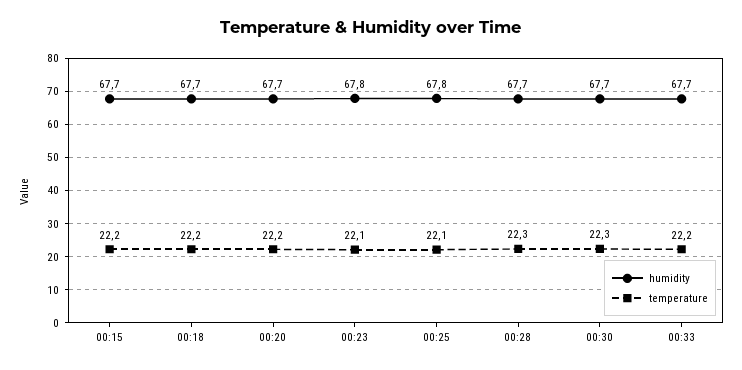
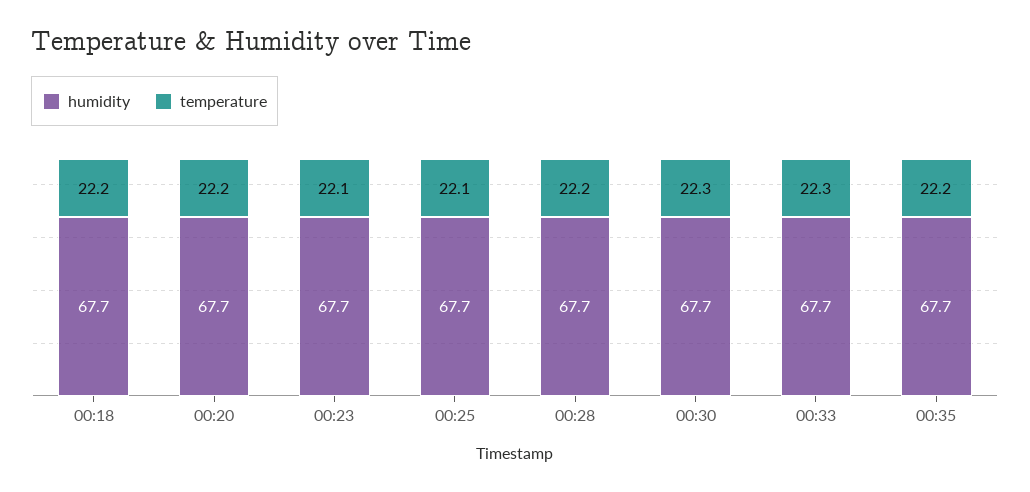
humidity, 00:15: 67.7 -> none
temperature, 00:15: 22.2 -> none
humidity, 00:23: 67.8 -> 67.7
humidity, 00:25: 67.8 -> 67.7
temperature, 00:28: 22.3 -> 22.2
temperature, 00:33: 22.2 -> 22.3
humidity, 00:35: none -> 67.7
temperature, 00:35: none -> 22.2

